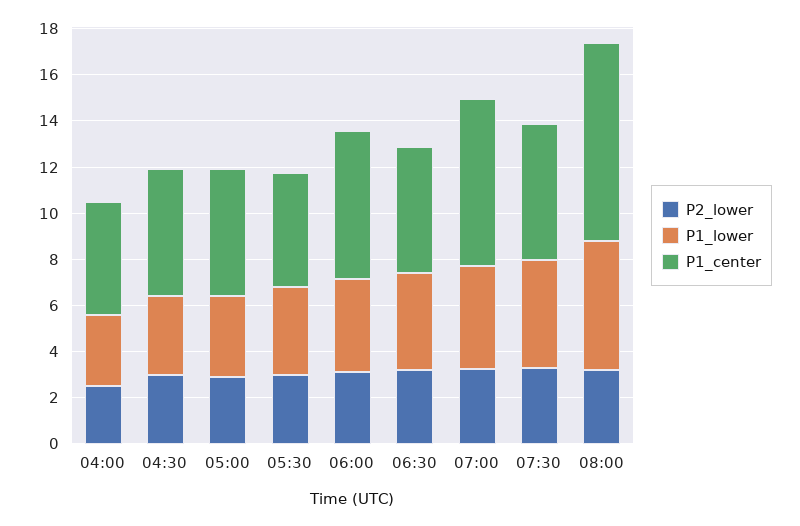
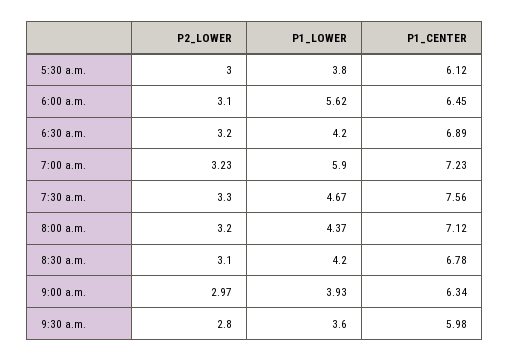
P2_lower, 04:00: 2.5 -> none
P1_lower, 04:00: 3 -> none
P1_center, 04:00: 5 -> none
P2_lower, 04:30: 3 -> none
P1_lower, 04:30: 3.5 -> none
P1_center, 04:30: 5.5 -> none
P2_lower, 05:00: 3 -> none
P1_lower, 05:00: 3.5 -> none
P1_center, 05:00: 5.5 -> none
P1_center, 05:30: 5 -> 6.12
P1_lower, 06:00: 4 -> 5.62
P1_center, 06:30: 5.5 -> 6.89
P1_lower, 07:00: 4.5 -> 5.9
P1_center, 07:30: 6 -> 7.56
P1_lower, 08:00: 5.5 -> 4.37
P1_center, 08:00: 8.5 -> 7.12
P2_lower, 8:30 a.m.: none -> 3.1
P1_lower, 8:30 a.m.: none -> 4.2
P1_center, 8:30 a.m.: none -> 6.78
P2_lower, 9:00 a.m.: none -> 2.97
P1_lower, 9:00 a.m.: none -> 3.93
P1_center, 9:00 a.m.: none -> 6.34
P2_lower, 9:30 a.m.: none -> 2.8
P1_lower, 9:30 a.m.: none -> 3.6
P1_center, 9:30 a.m.: none -> 5.98

